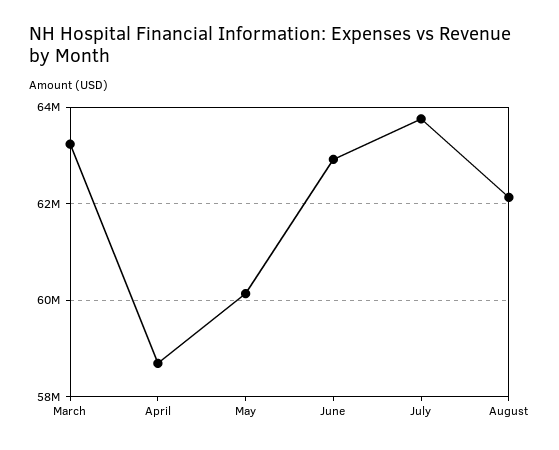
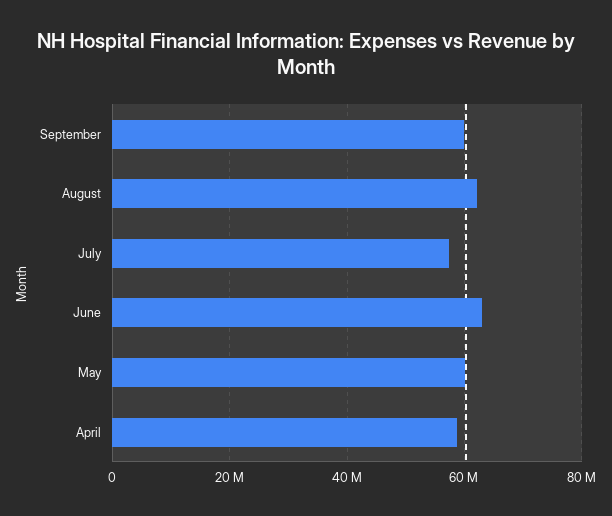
March: 63200000 -> none
July: 63800000 -> 58000000
September: none -> 60000000

